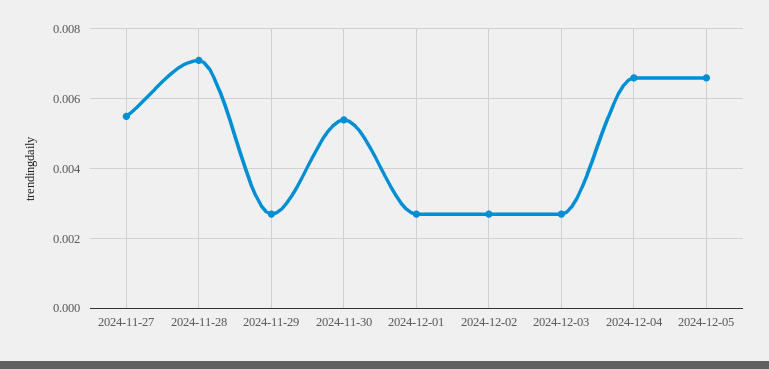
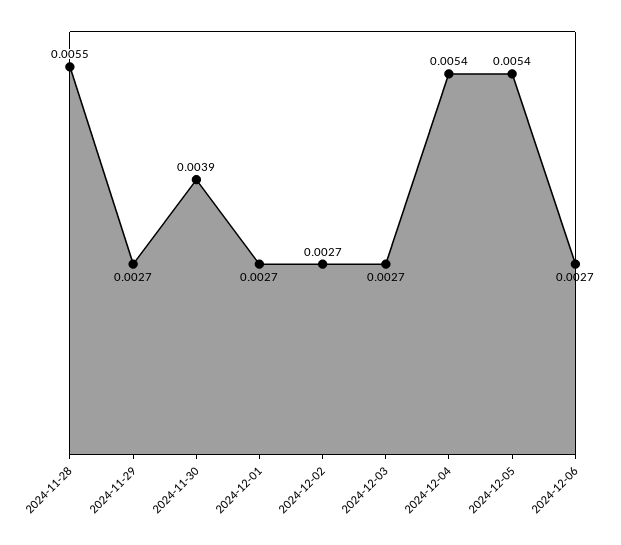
2024-11-27: 0.0055 -> none
2024-11-28: 0.007 -> 0.0055
2024-11-30: 0.0055 -> 0.0039
2024-12-04: 0.0065 -> 0.0054
2024-12-05: 0.0065 -> 0.0054
2024-12-06: none -> 0.0027

